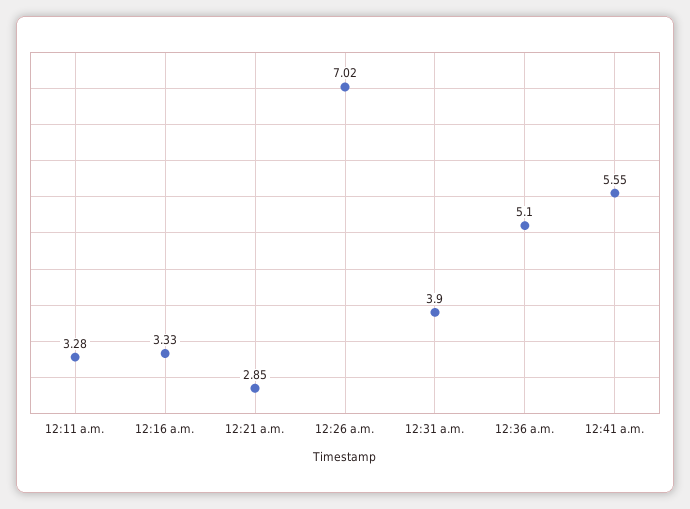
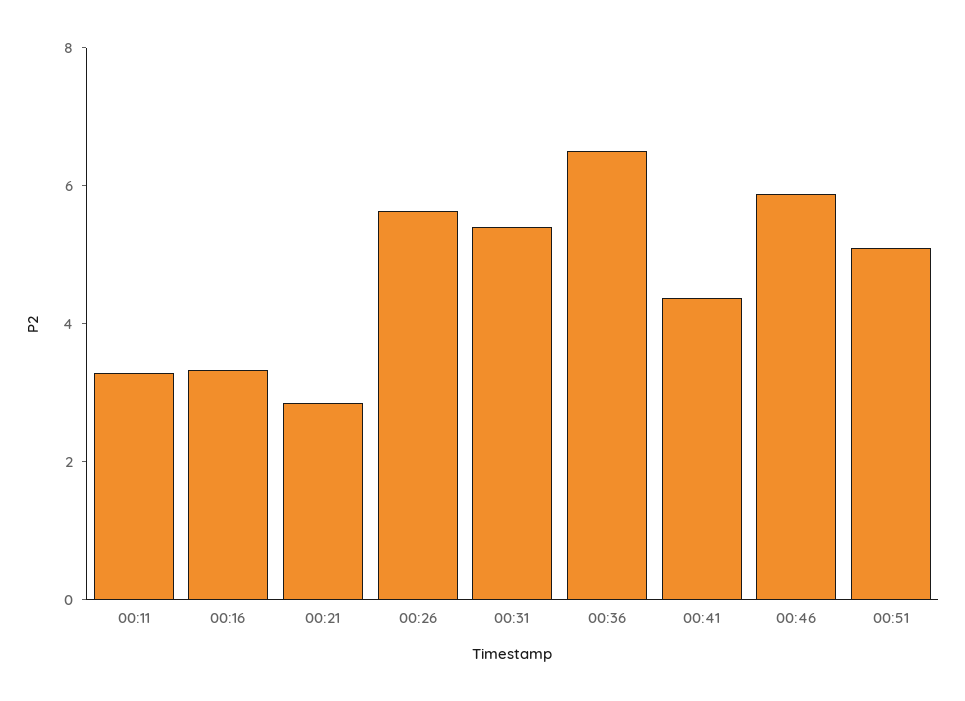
12:26 a.m.: 7.02 -> 5.5
12:31 a.m.: 3.9 -> 5.5
12:36 a.m.: 5.1 -> 6.5
12:41 a.m.: 5.55 -> 4.5
00:46: none -> 6
00:51: none -> 5

